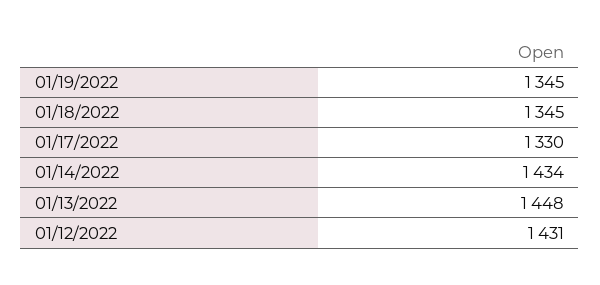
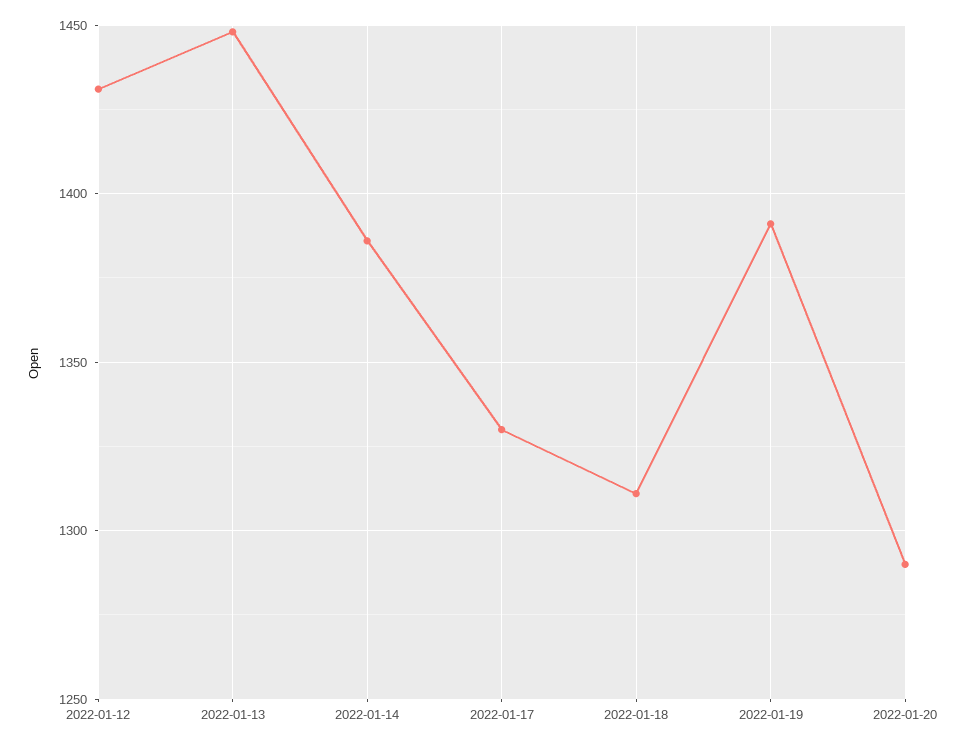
01/19/2022: 1345 -> 1390
01/18/2022: 1345 -> 1310
01/14/2022: 1434 -> 1385
2022-01-20: none -> 1290

